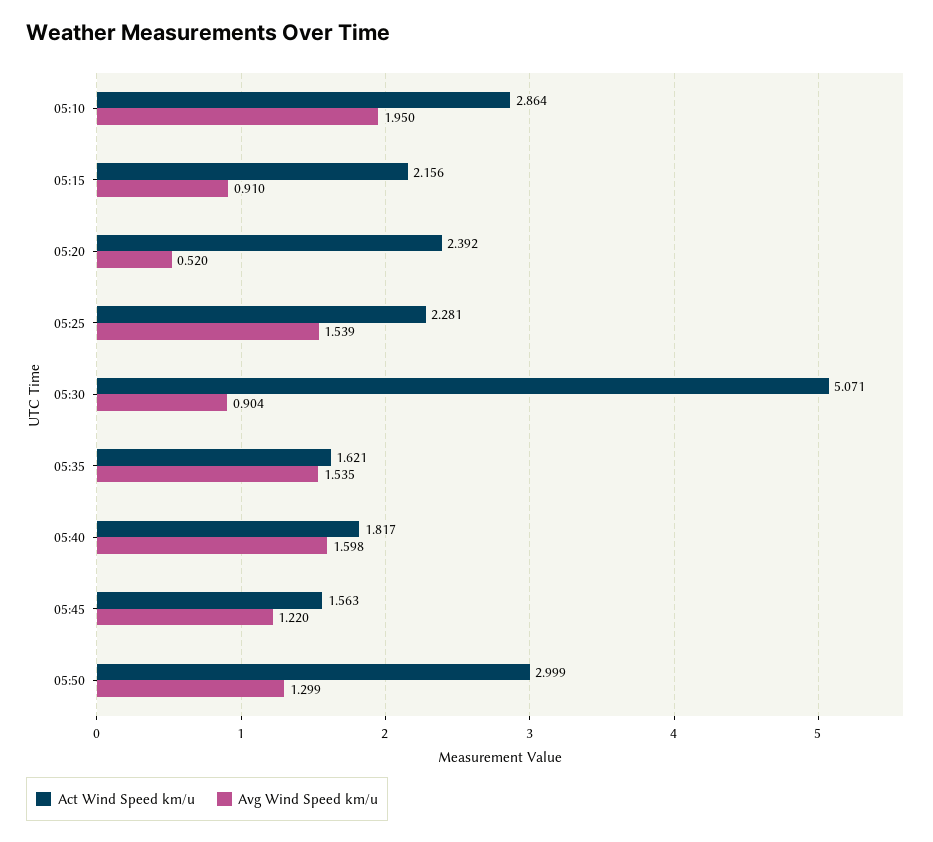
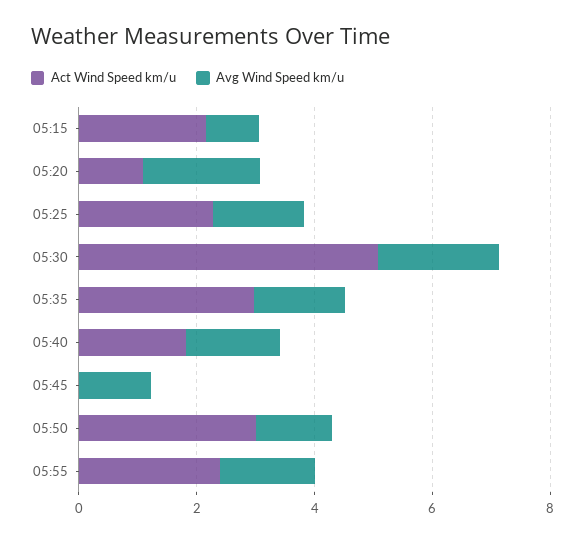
Act Wind Speed km/u, 05:10: 2.864 -> none
Avg Wind Speed km/u, 05:10: 1.95 -> none
Act Wind Speed km/u, 05:20: 2.392 -> 1
Avg Wind Speed km/u, 05:20: 0.52 -> 2
Avg Wind Speed km/u, 05:30: 0.904 -> 2
Act Wind Speed km/u, 05:35: 1.621 -> 3
Act Wind Speed km/u, 05:45: 1.563 -> 0
Act Wind Speed km/u, 05:55: none -> 2.5
Avg Wind Speed km/u, 05:55: none -> 1.5

